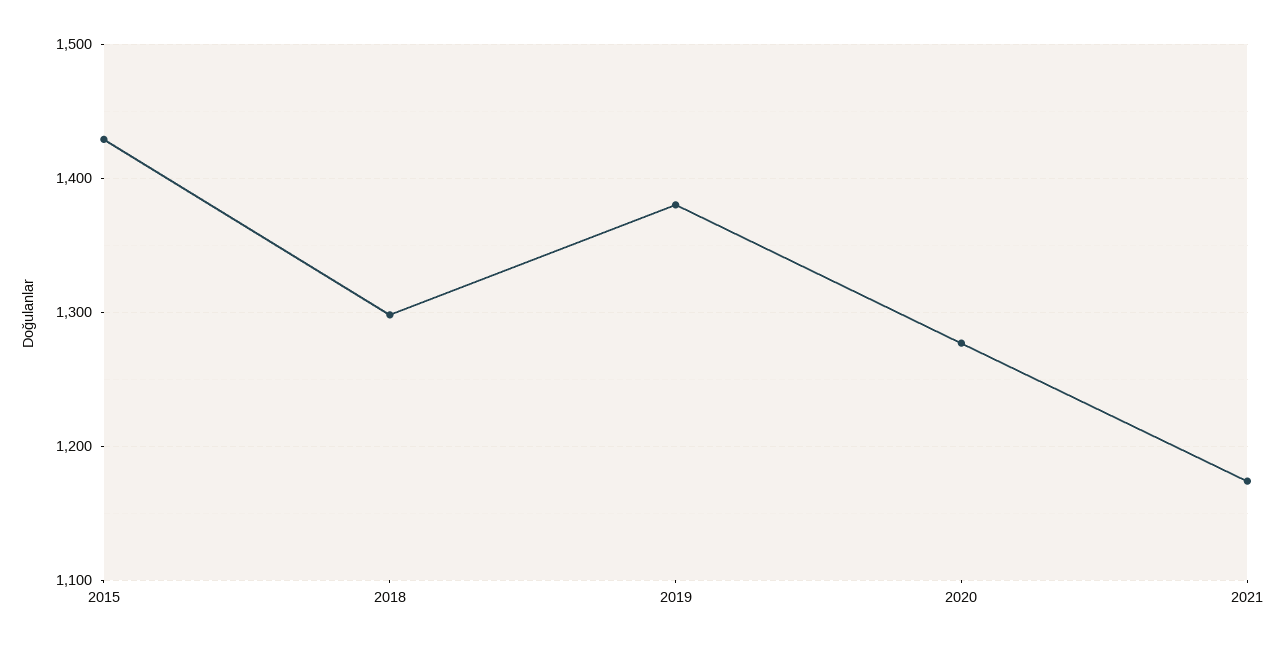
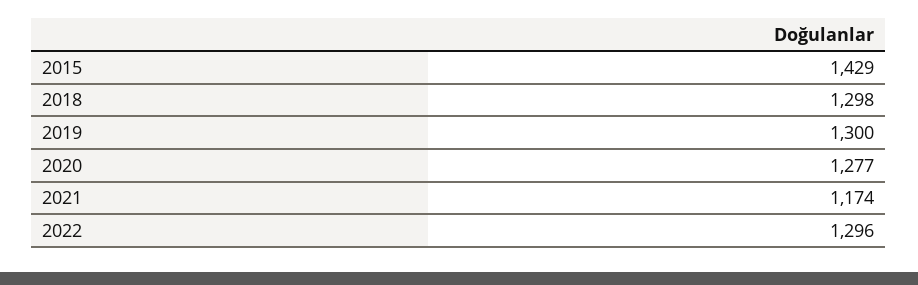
2019: 1380 -> 1300
2022: none -> 1296

